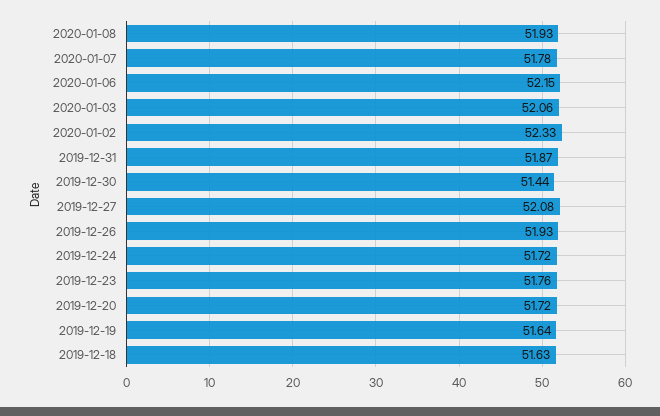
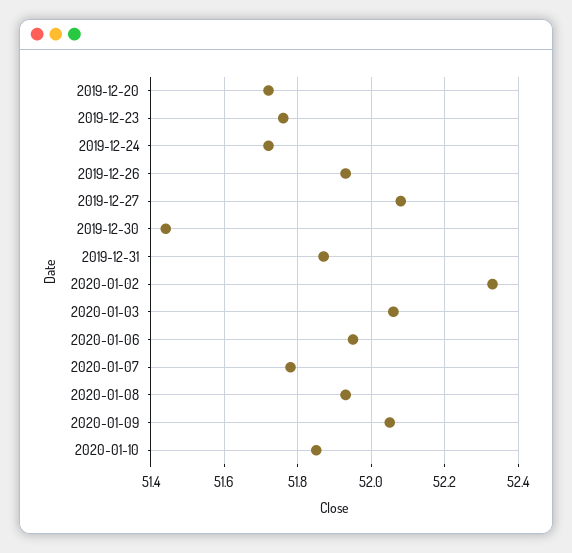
2020-01-06: 52.15 -> 51.95
2019-12-19: 51.64 -> none
2019-12-18: 51.63 -> none
2020-01-09: none -> 52.05
2020-01-10: none -> 51.85

